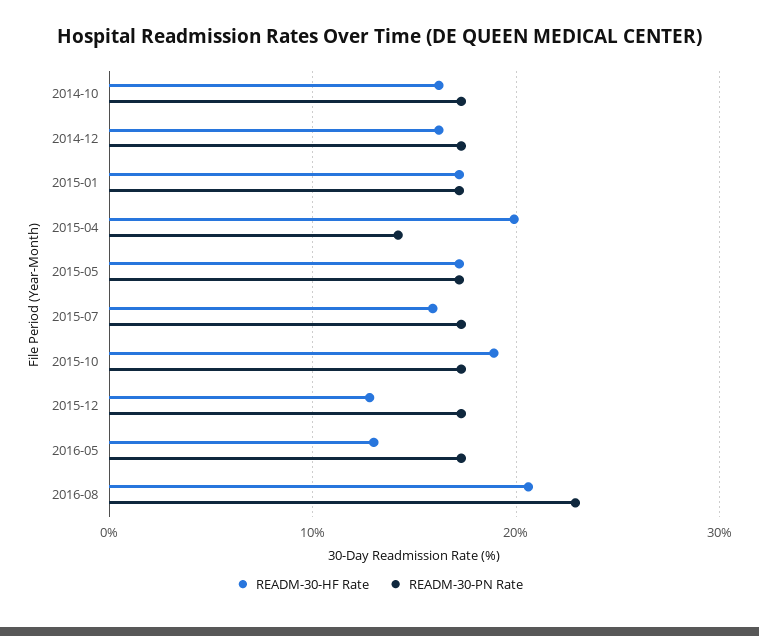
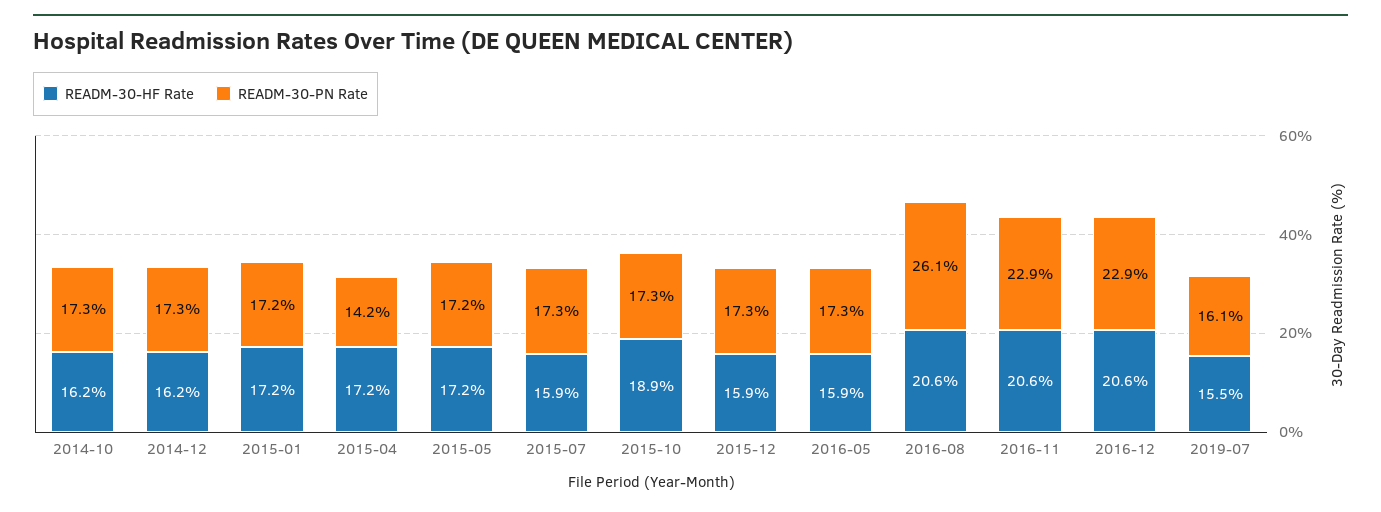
READM-30-HF Rate, 2015-04: 20 -> 17.2
READM-30-HF Rate, 2015-12: 13 -> 15.9
READM-30-HF Rate, 2016-05: 13 -> 15.9
READM-30-PN Rate, 2016-08: 23 -> 26.1
READM-30-HF Rate, 2016-11: none -> 20.6
READM-30-PN Rate, 2016-11: none -> 22.9
READM-30-HF Rate, 2016-12: none -> 20.6
READM-30-PN Rate, 2016-12: none -> 22.9
READM-30-HF Rate, 2019-07: none -> 15.5
READM-30-PN Rate, 2019-07: none -> 16.1

